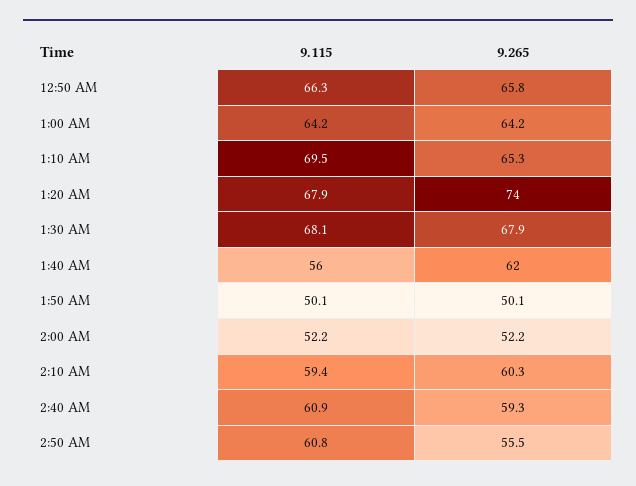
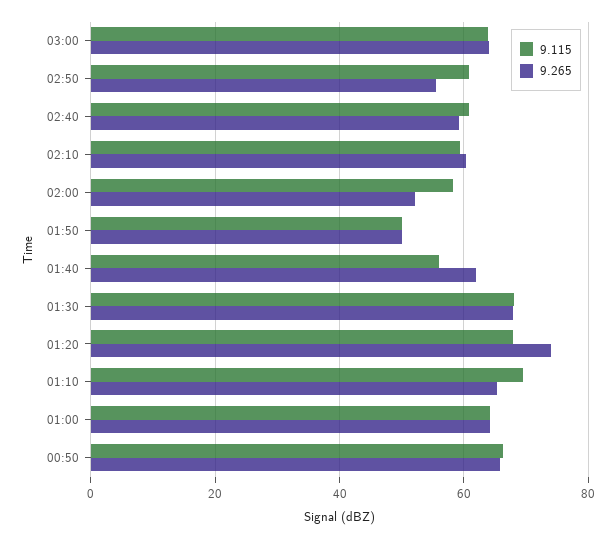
9.115, 2:00 AM: 52.2 -> 58
9.115, 03:00: none -> 64
9.265, 03:00: none -> 64

